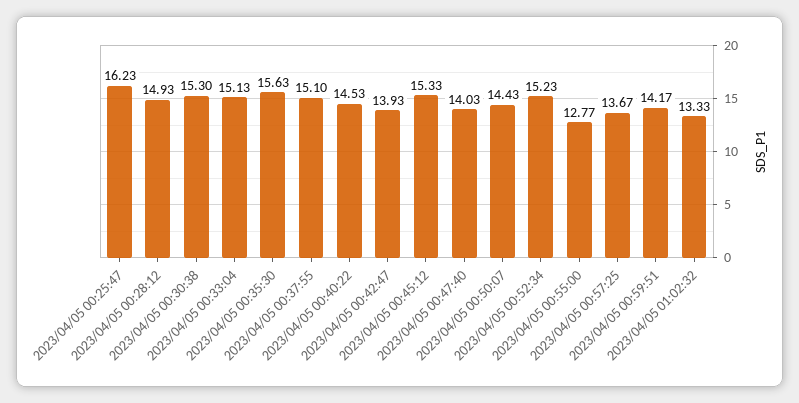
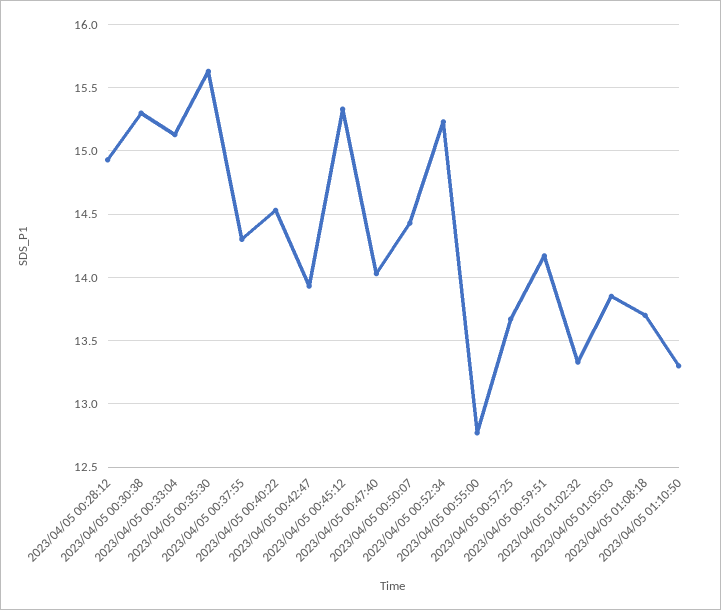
2023/04/05 00:25:47: 16.23 -> none
2023/04/05 00:37:55: 15.1 -> 14.3
2023/04/05 01:05:03: none -> 13.85
2023/04/05 01:08:18: none -> 13.7
2023/04/05 01:10:50: none -> 13.3

